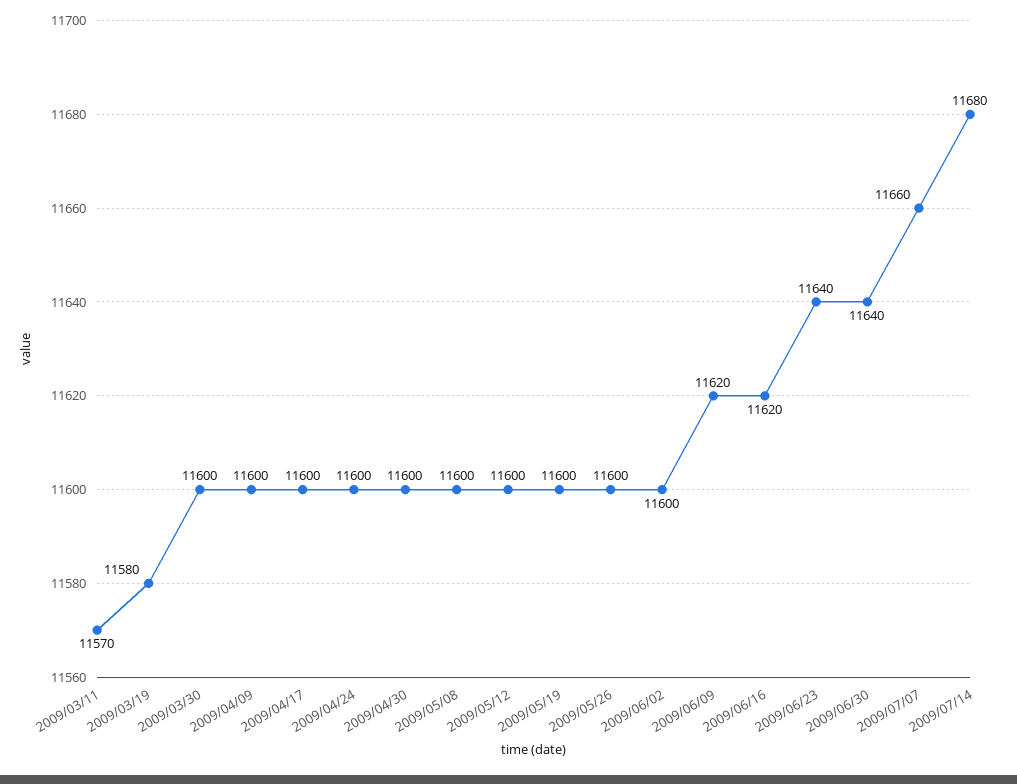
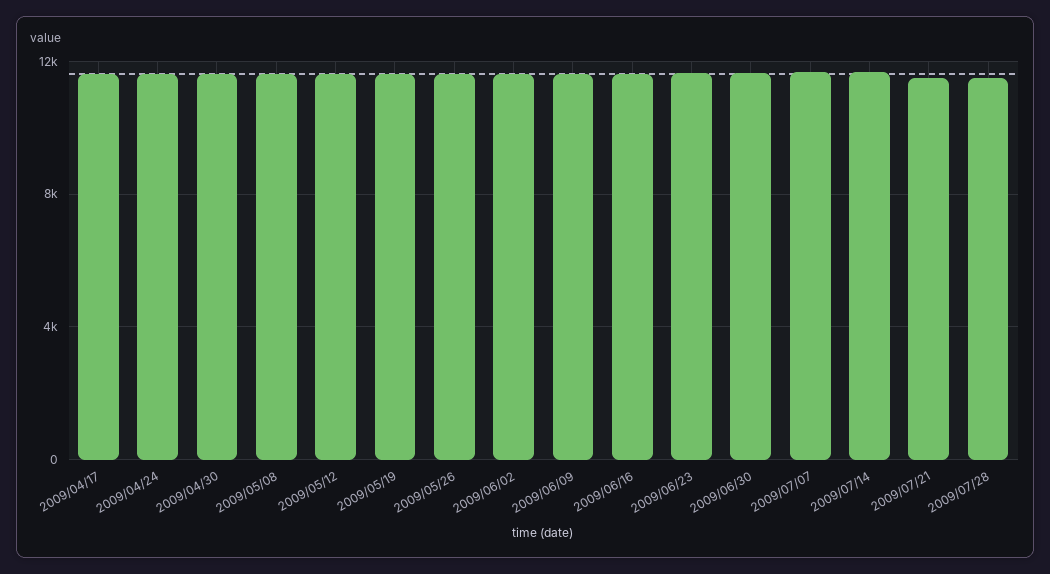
2009/03/11: 11570 -> none
2009/03/19: 11580 -> none
2009/03/30: 11600 -> none
2009/04/09: 11600 -> none
2009/07/21: none -> 11500
2009/07/28: none -> 11500

